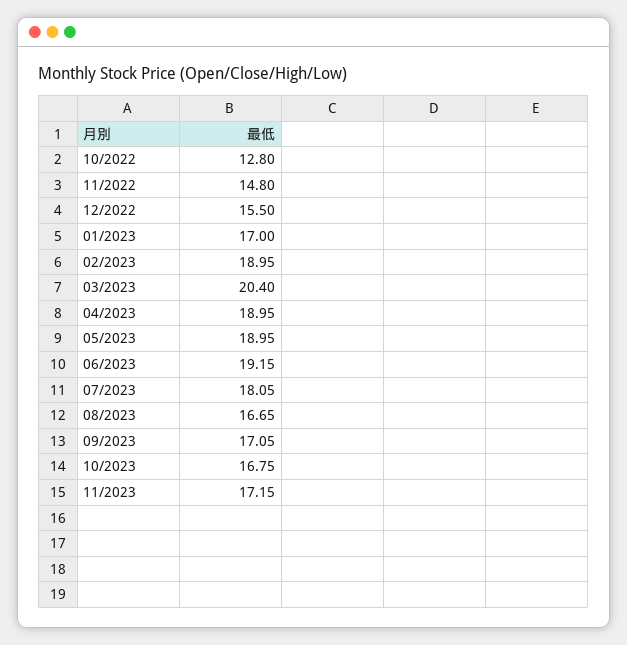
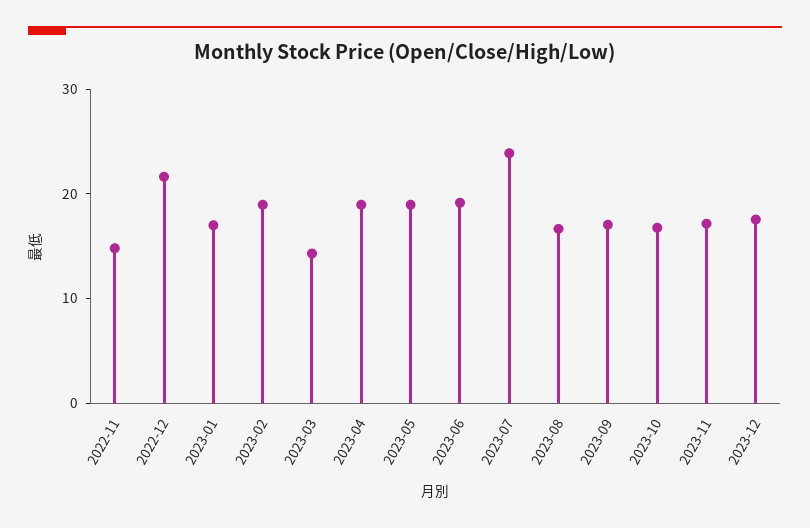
10/2022: 12.8 -> none
12/2022: 15.5 -> 22
03/2023: 20.4 -> 14
07/2023: 18.05 -> 24
2023-12: none -> 18

